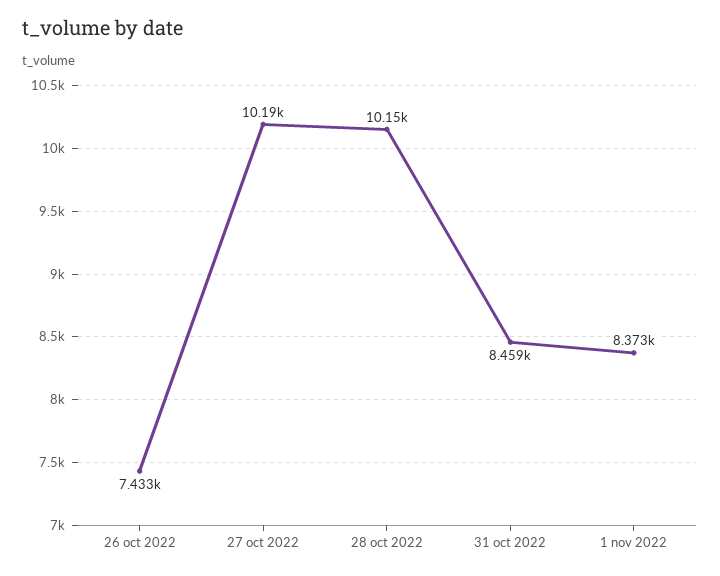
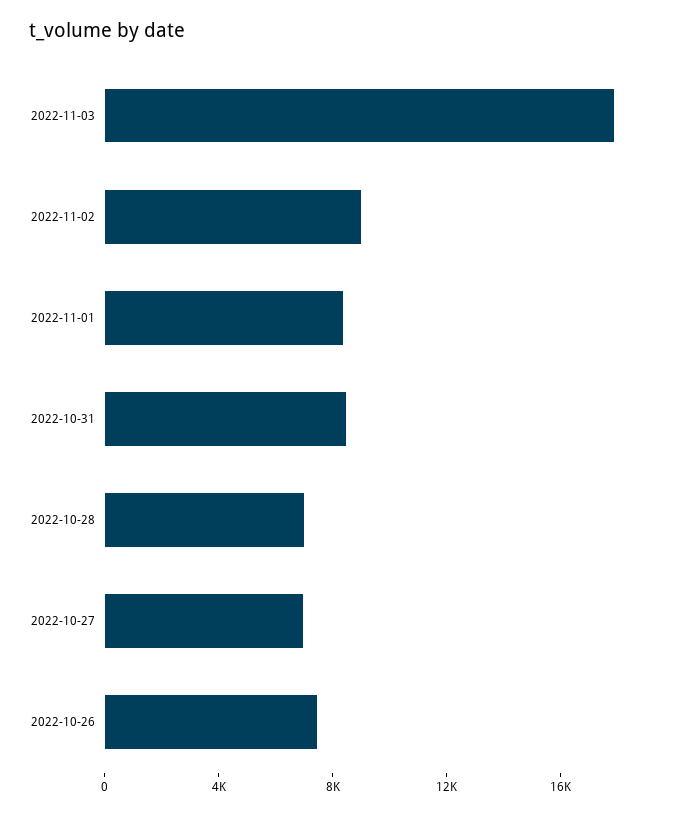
27 oct 2022: 10190 -> 7000
28 oct 2022: 10150 -> 7000
2022-11-03: none -> 18000
2022-11-02: none -> 9000

